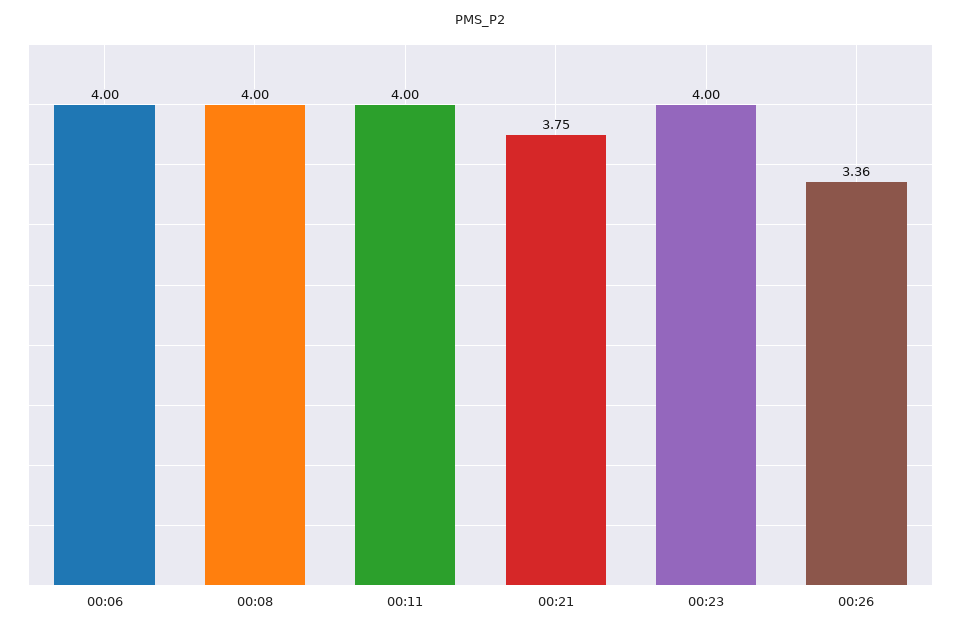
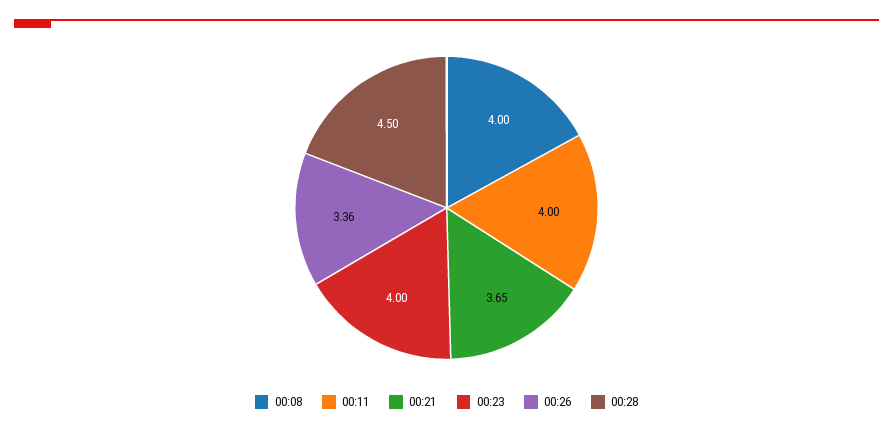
00:06: 4 -> none
00:21: 3.75 -> 3.65
00:28: none -> 4.5

